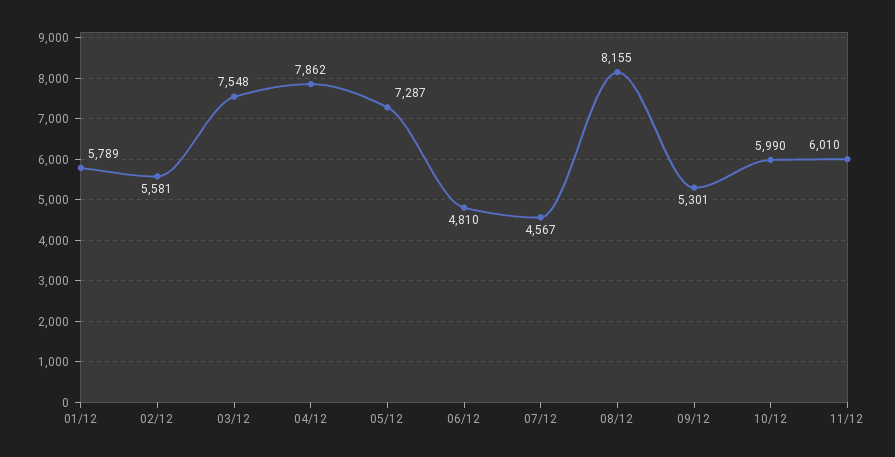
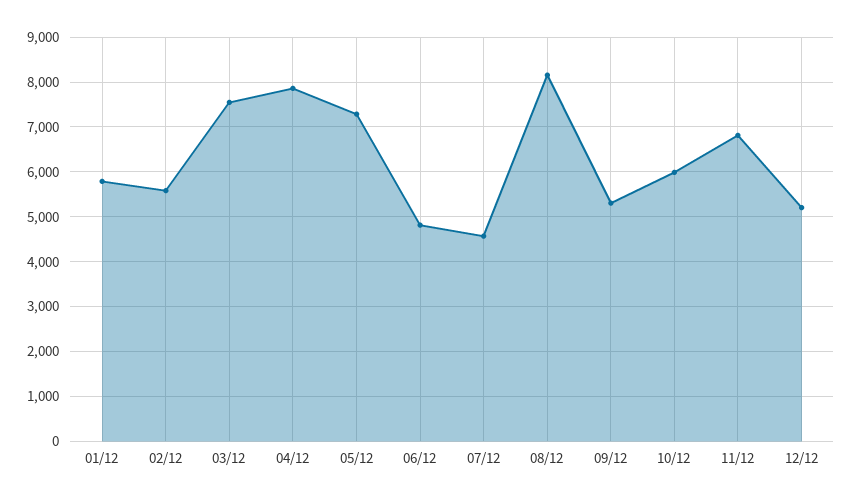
11/12: 6010 -> 6800
12/12: none -> 5200

